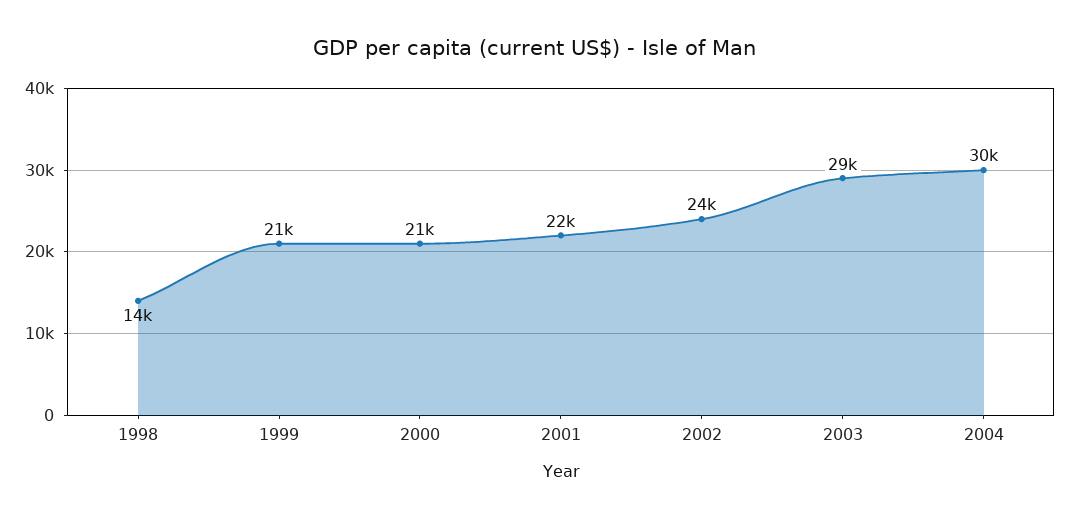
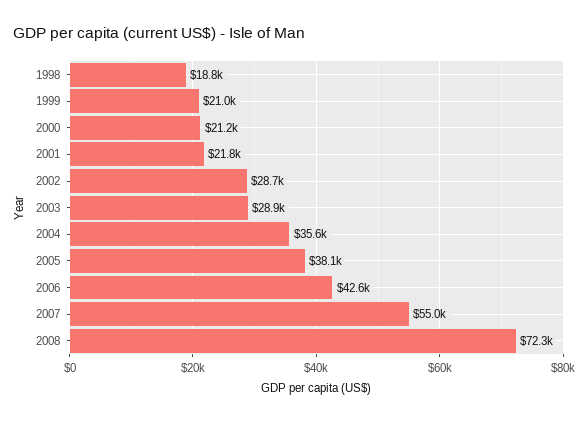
1998: 14000 -> 18800
2002: 24000 -> 28700
2004: 30000 -> 35600
2005: none -> 38100
2006: none -> 42600
2007: none -> 55000
2008: none -> 72300

